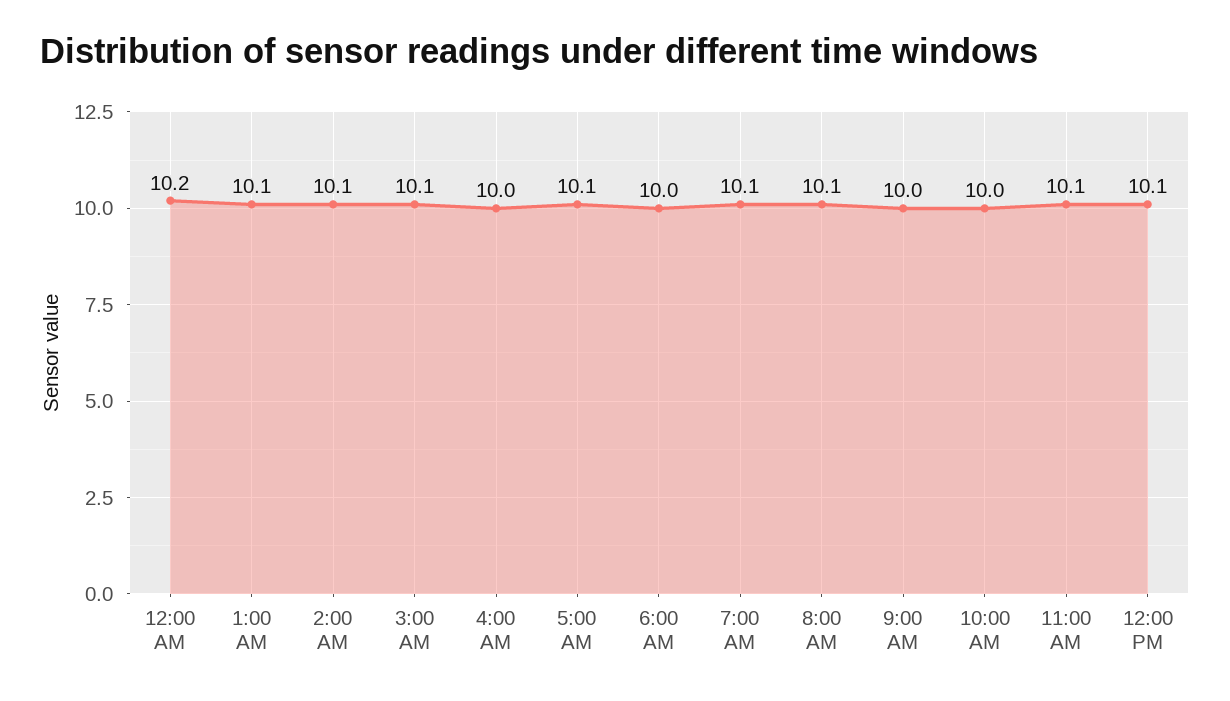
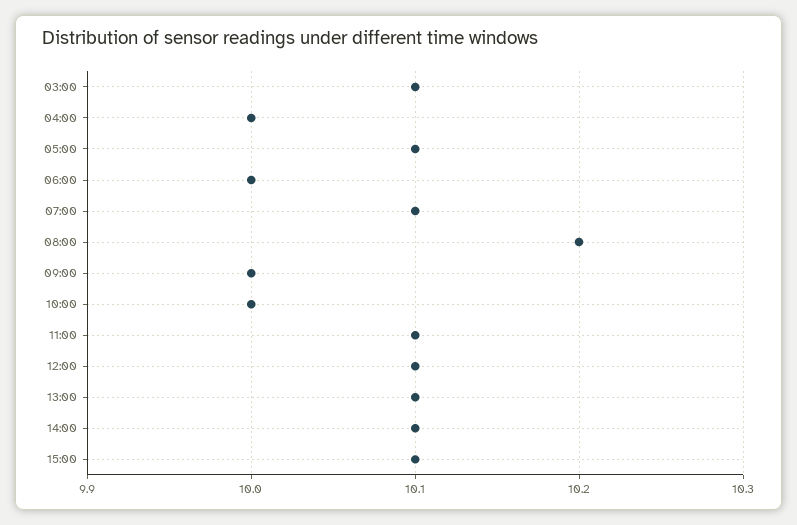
12:00 AM: 10.2 -> none
1:00 AM: 10.1 -> none
2:00 AM: 10.1 -> none
8:00 AM: 10.1 -> 10.2
13:00: none -> 10.1
14:00: none -> 10.1
15:00: none -> 10.1

